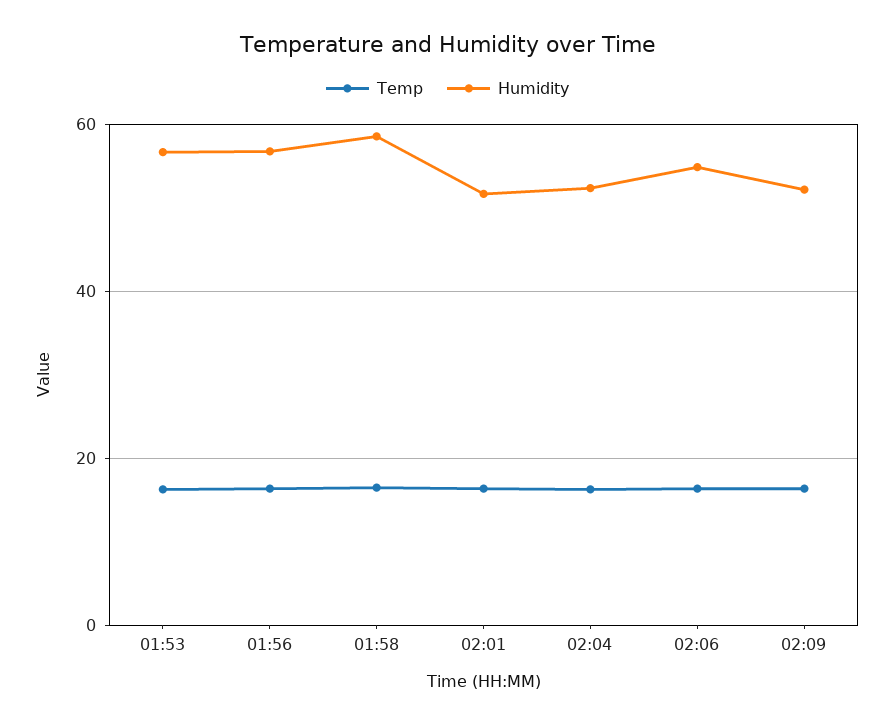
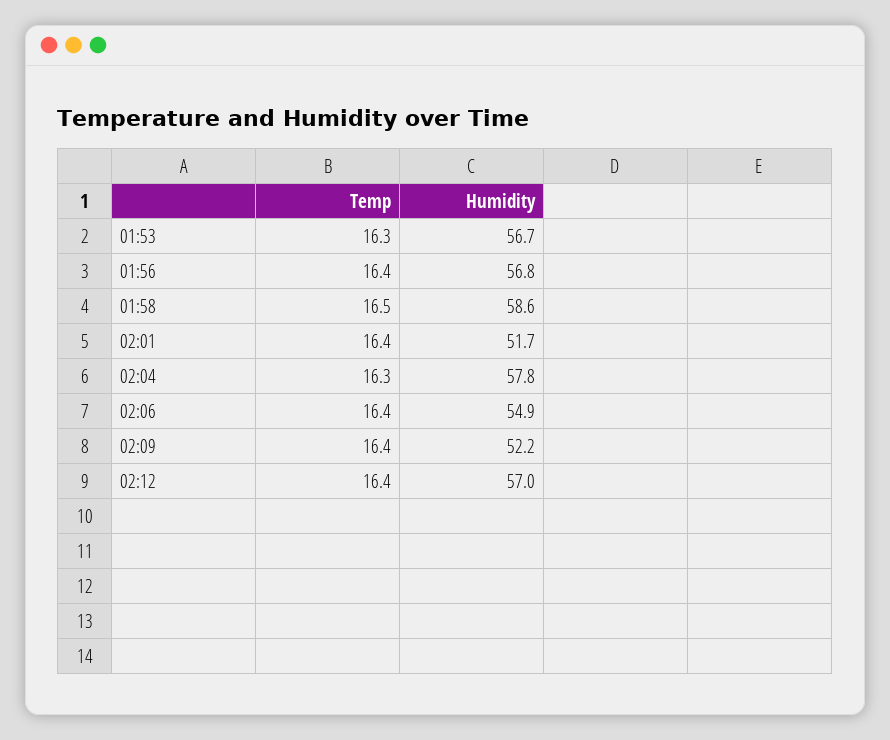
Humidity, 02:04: 52 -> 57.8
Temp, 02:12: none -> 16.4
Humidity, 02:12: none -> 57

